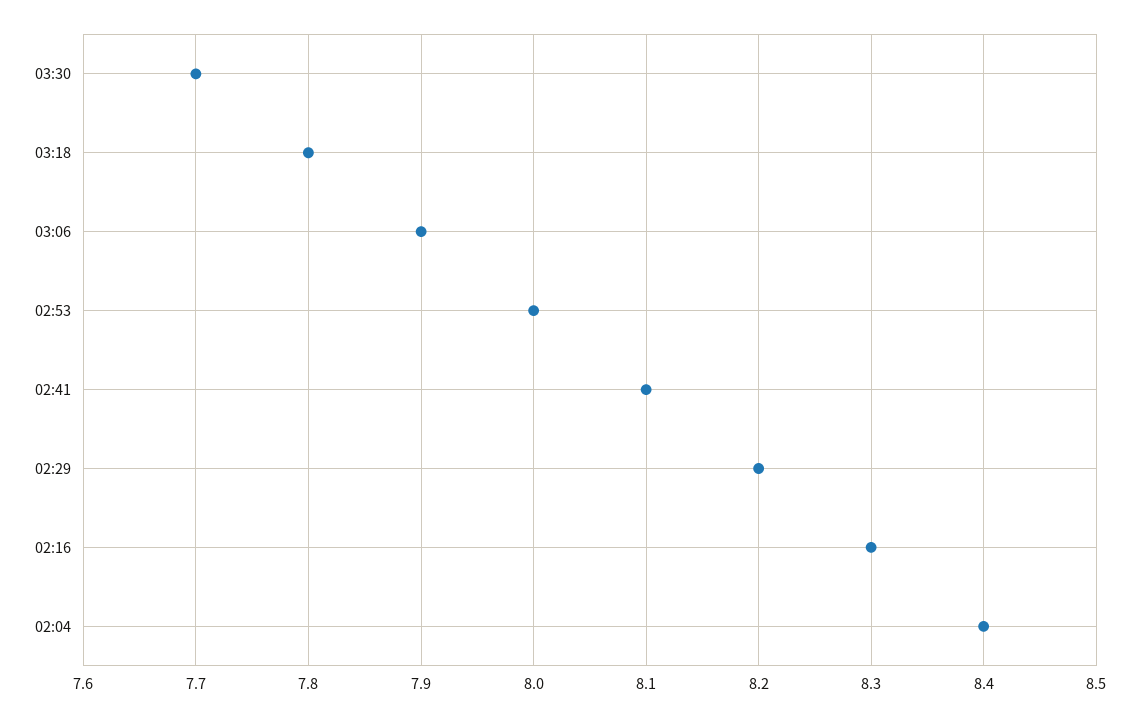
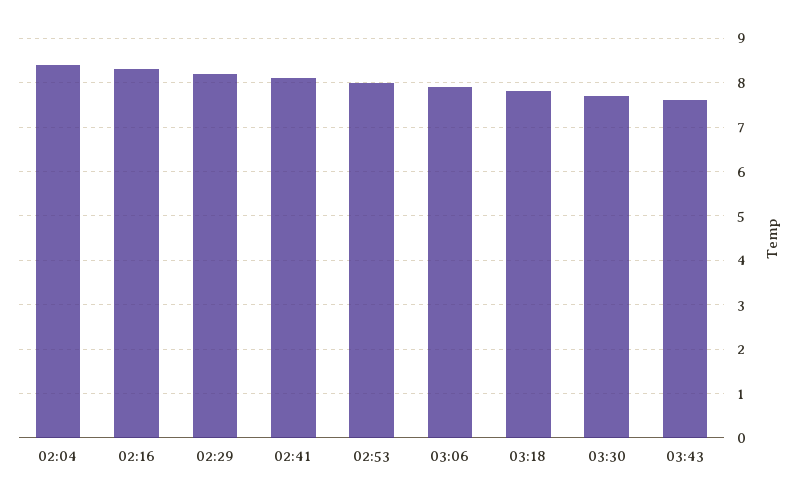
03:43: none -> 7.5

